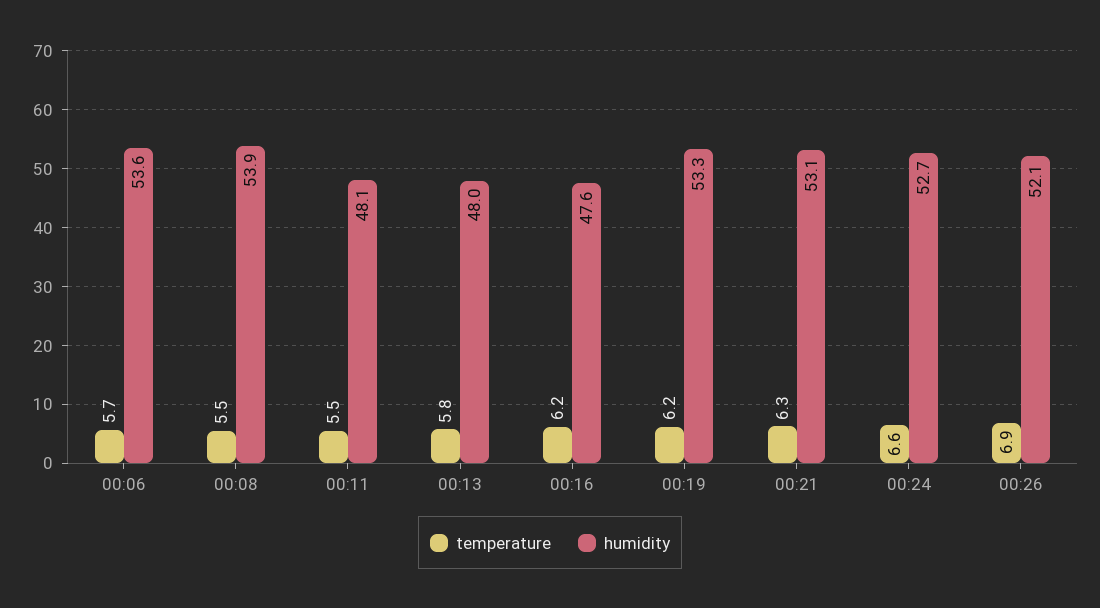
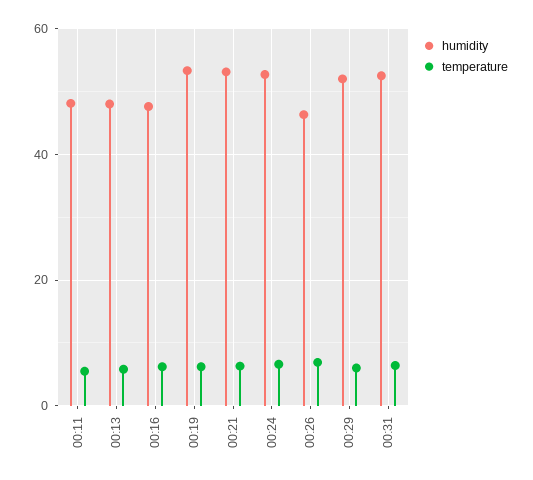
temperature, 00:06: 5.7 -> none
humidity, 00:06: 53.6 -> none
temperature, 00:08: 5.5 -> none
humidity, 00:08: 53.9 -> none
humidity, 00:26: 52.1 -> 46
humidity, 00:29: none -> 52
temperature, 00:29: none -> 6
humidity, 00:31: none -> 52
temperature, 00:31: none -> 6

